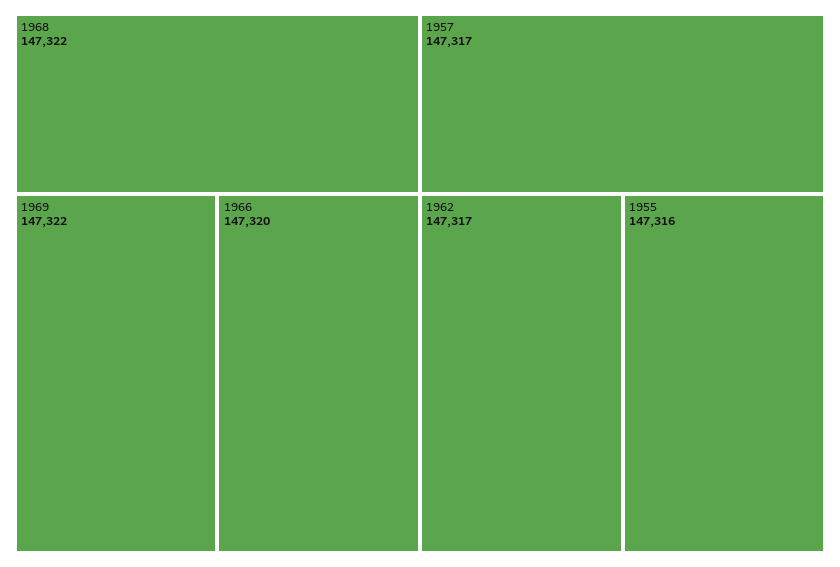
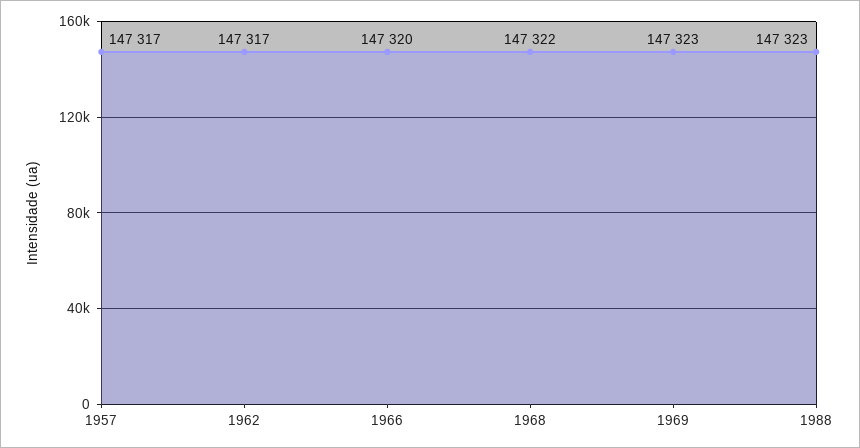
1969: 147322 -> 147323
1955: 147316 -> none
1988: none -> 147323

